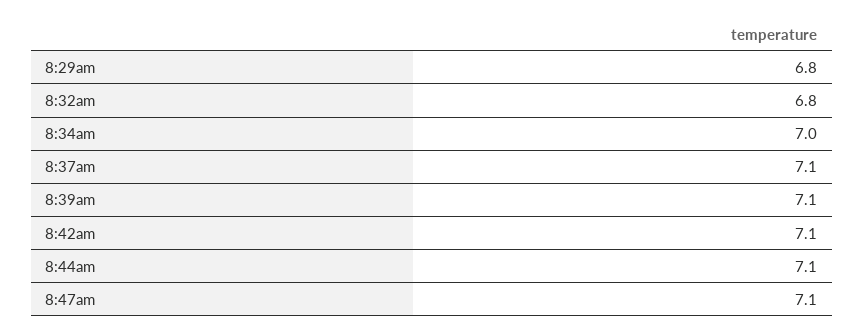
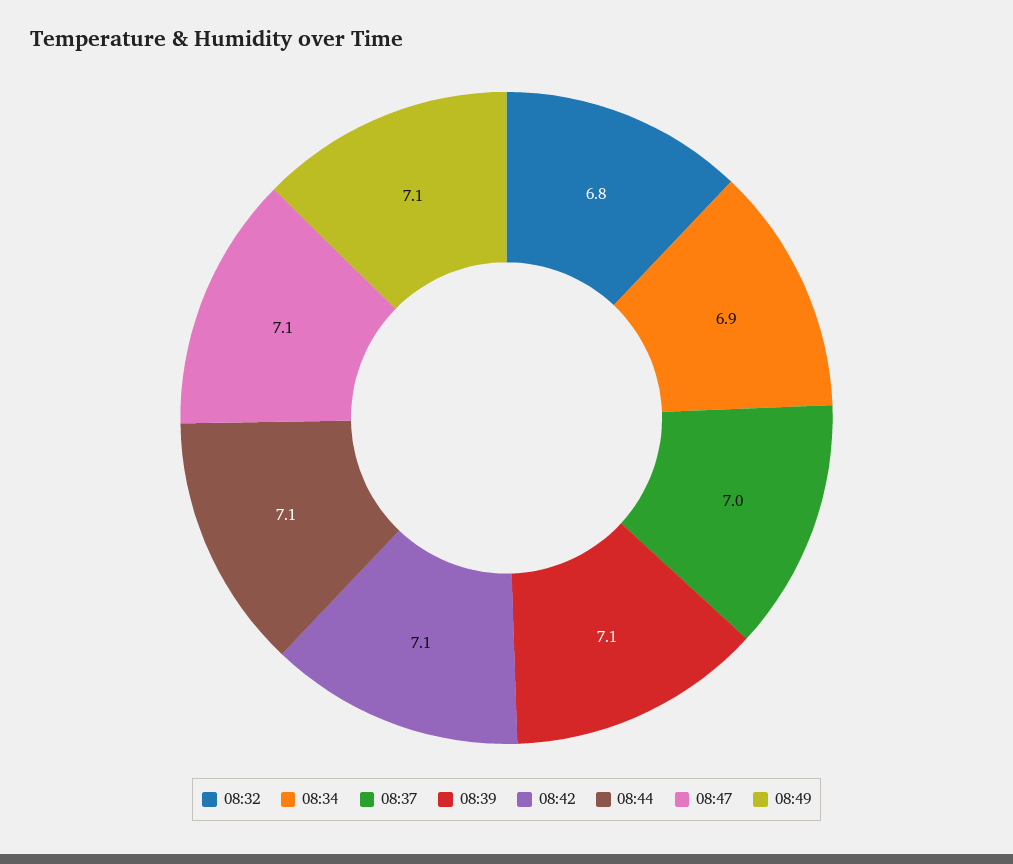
8:29am: 6.8 -> none
8:34am: 7 -> 6.9
8:37am: 7.1 -> 7
08:49: none -> 7.1

